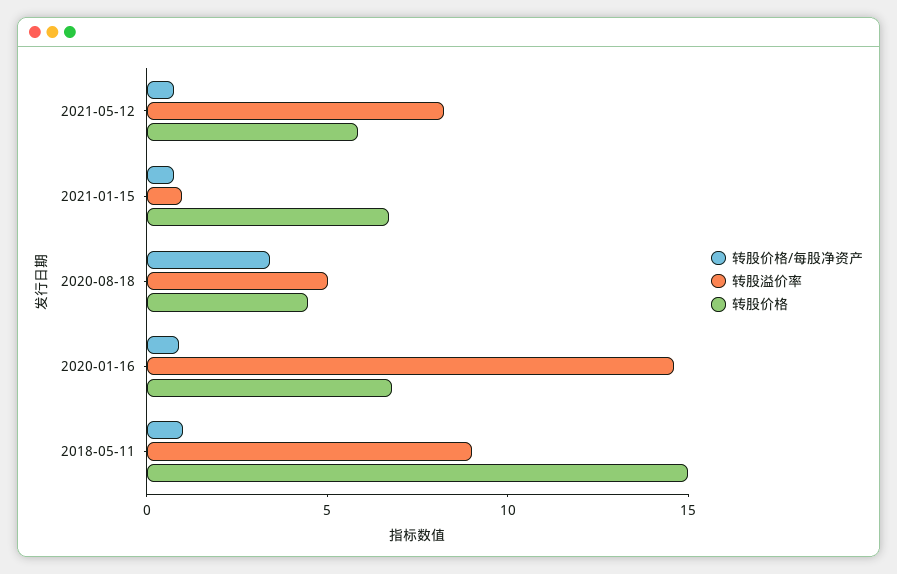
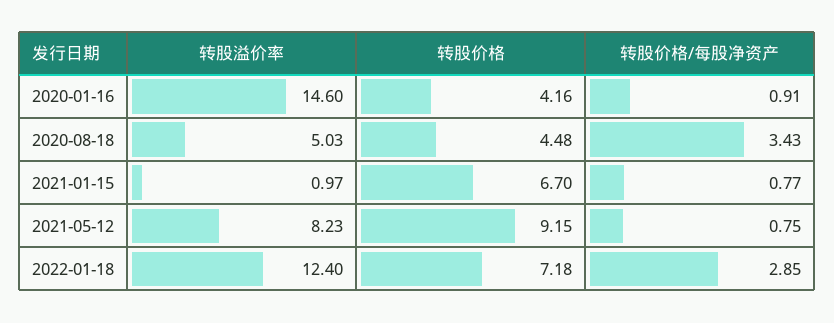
转股价格, 2021-05-12: 6 -> 9.15
转股价格, 2020-01-16: 7 -> 4.16
转股价格/每股净资产, 2018-05-11: 1 -> none
转股溢价率, 2018-05-11: 9 -> none
转股价格, 2018-05-11: 15 -> none
转股溢价率, 2022-01-18: none -> 12.4
转股价格, 2022-01-18: none -> 7.18
转股价格/每股净资产, 2022-01-18: none -> 2.85

